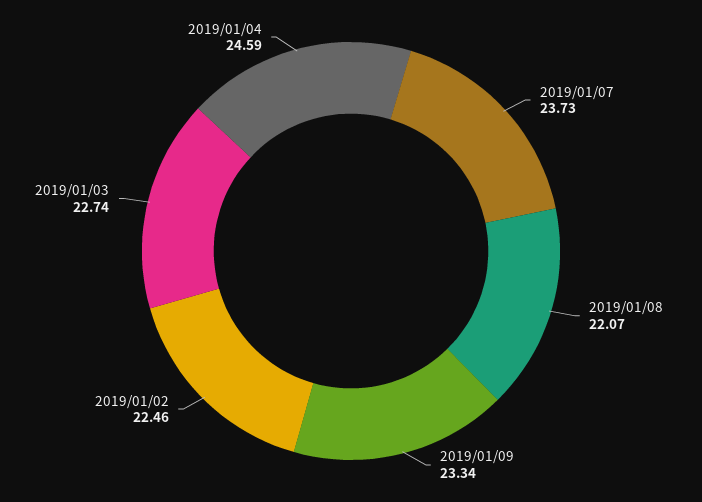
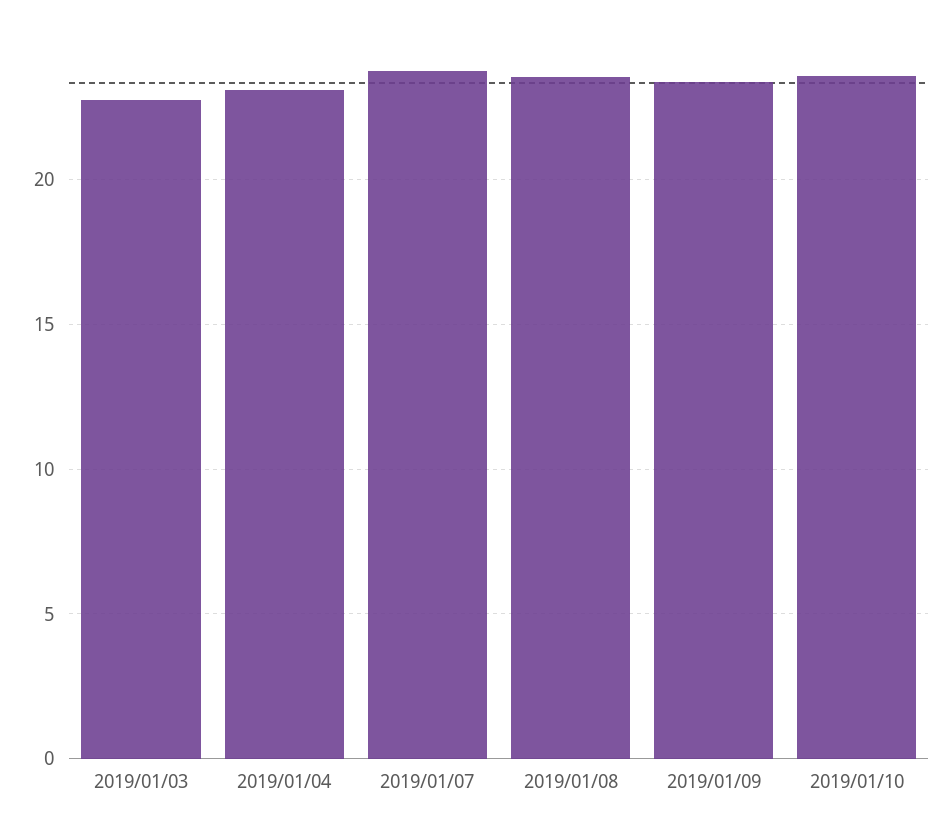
2019/01/08: 22.07 -> 23.5
2019/01/02: 22.46 -> none
2019/01/04: 24.59 -> 23
2019/01/10: none -> 23.5

